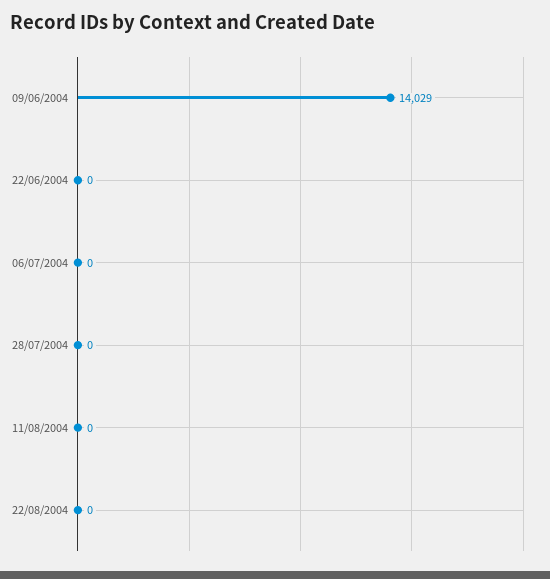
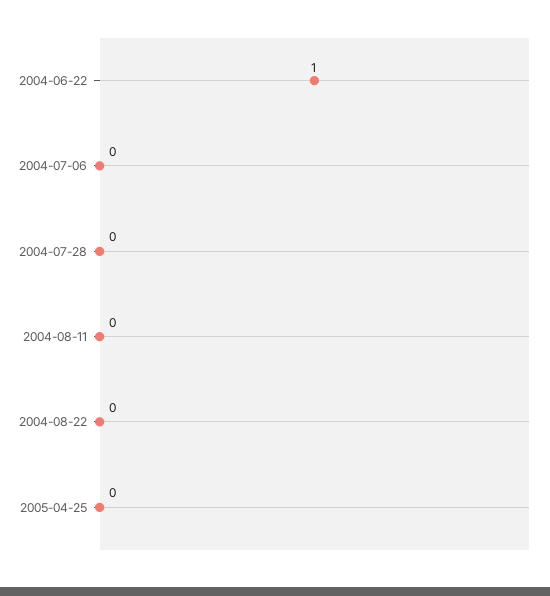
09/06/2004: 14029 -> none
22/06/2004: 0 -> 1
2005-04-25: none -> 0

